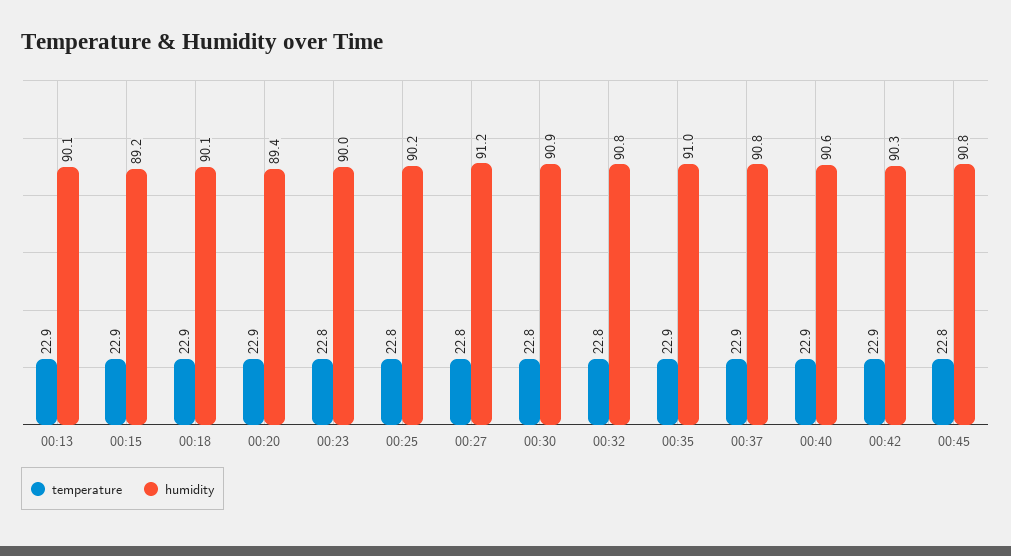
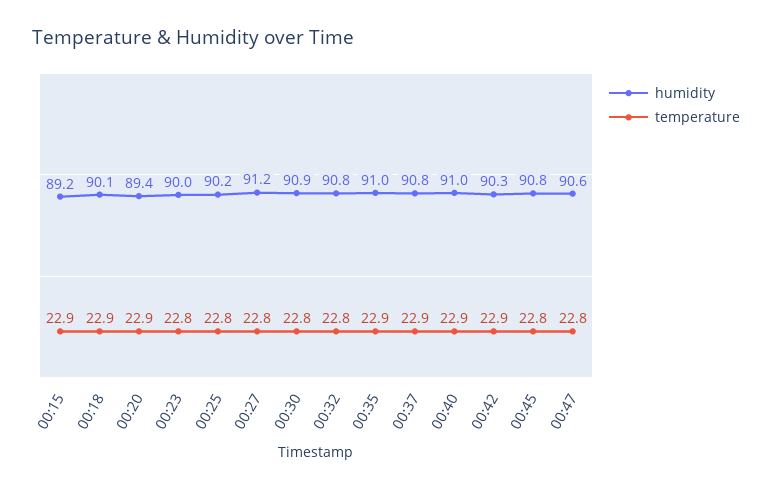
temperature, 00:13: 22.9 -> none
humidity, 00:13: 90.1 -> none
humidity, 00:40: 90.6 -> 91
humidity, 00:47: none -> 90.6
temperature, 00:47: none -> 22.8

